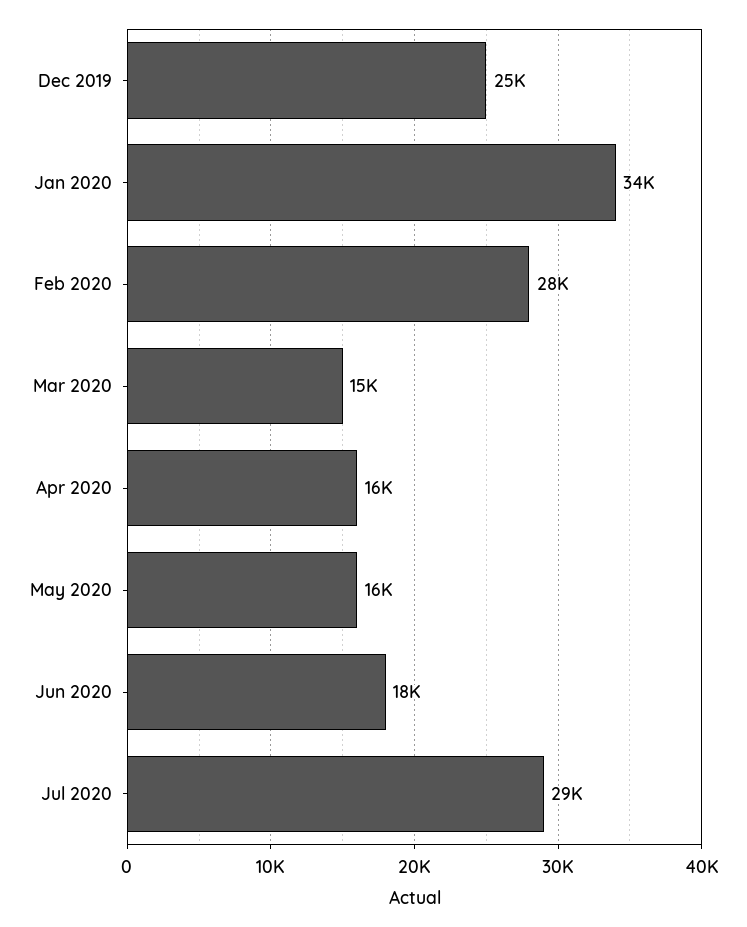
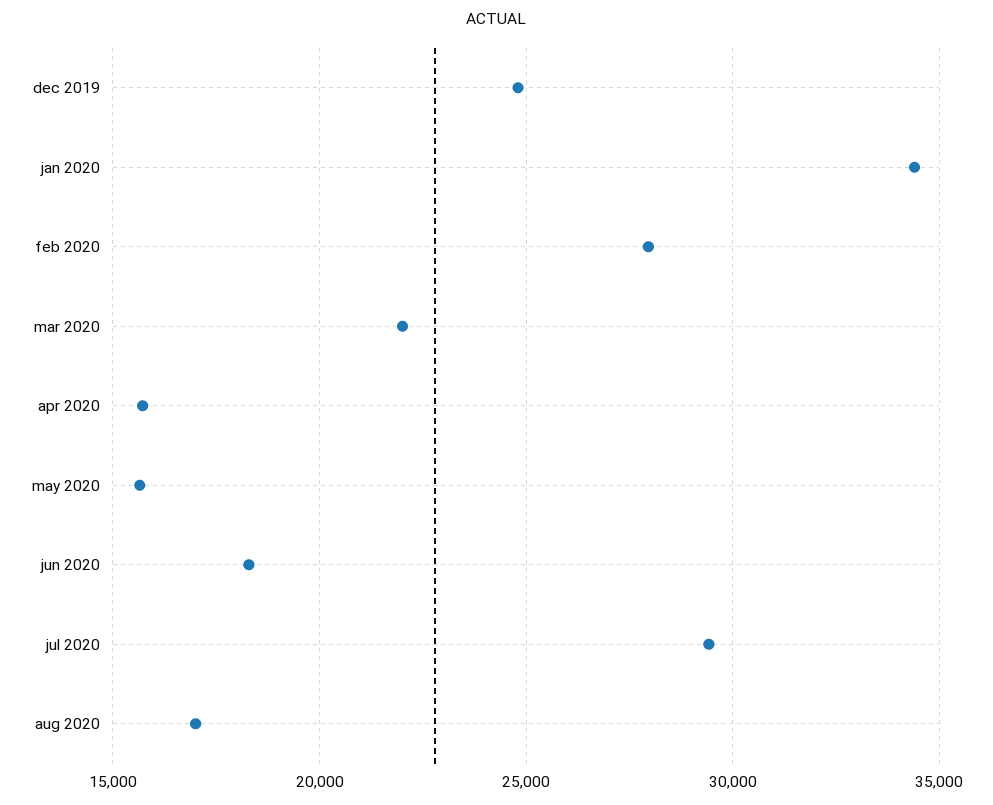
Mar 2020: 15000 -> 22000
aug 2020: none -> 17000

